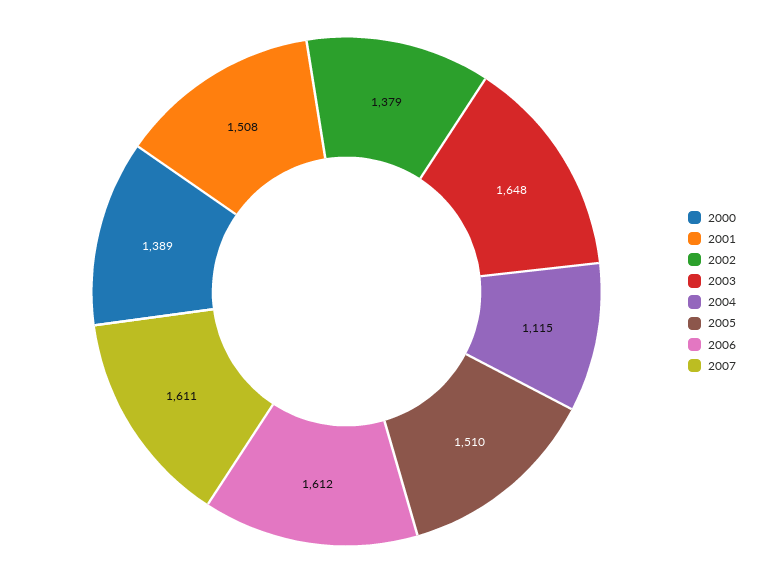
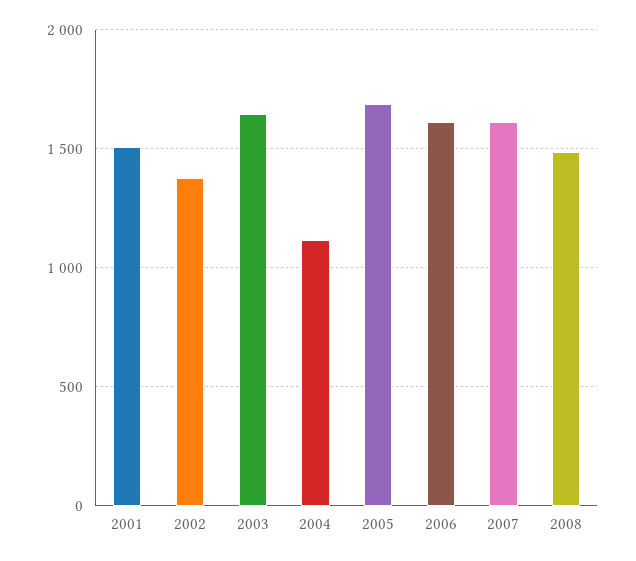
2000: 1389 -> none
2005: 1510 -> 1700
2008: none -> 1500

